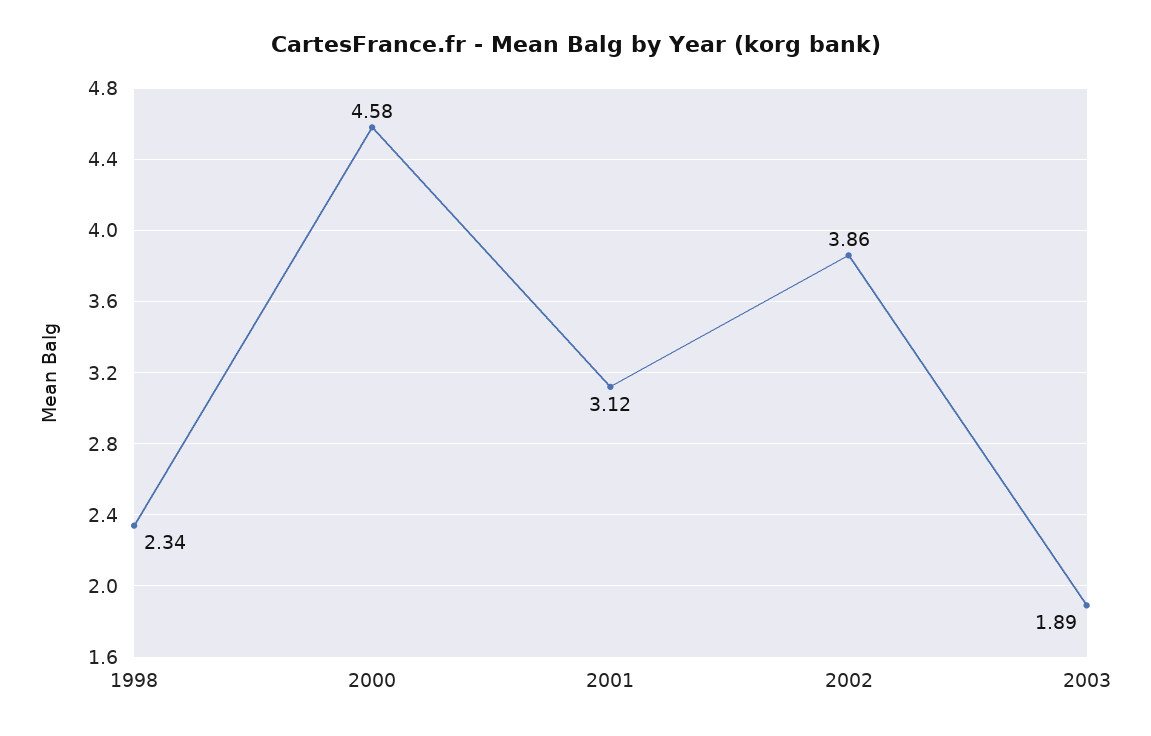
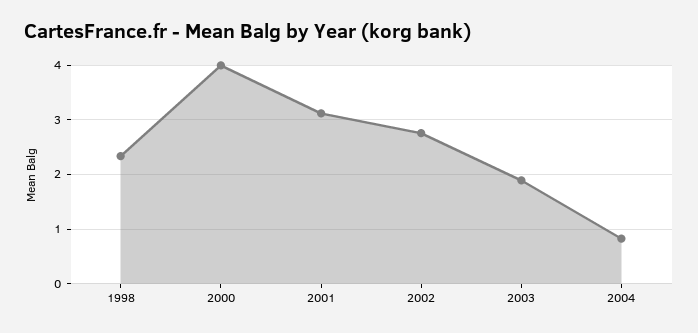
2000: 4.58 -> 4
2002: 3.86 -> 2.8
2004: none -> 0.8

